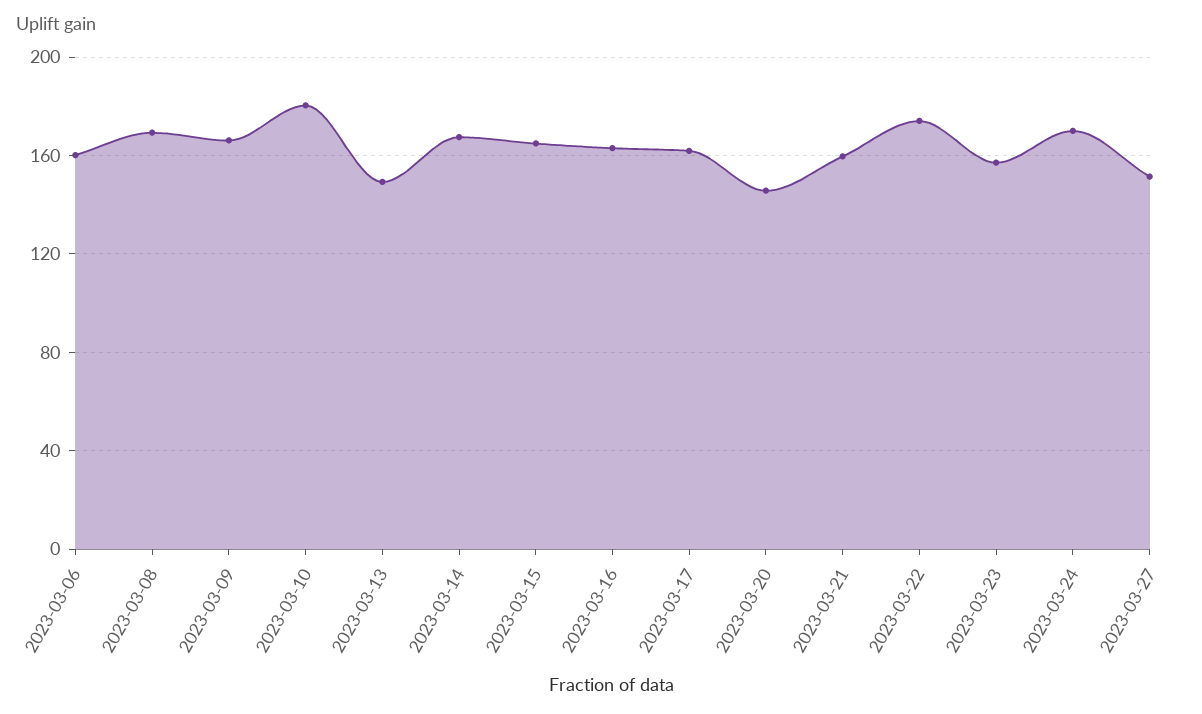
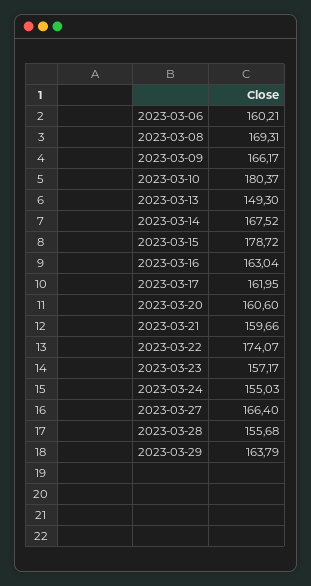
2023-03-15: 165 -> 178.72
2023-03-20: 145 -> 160.6
2023-03-24: 170 -> 155.03
2023-03-27: 150 -> 166.4
2023-03-28: none -> 155.68
2023-03-29: none -> 163.79

